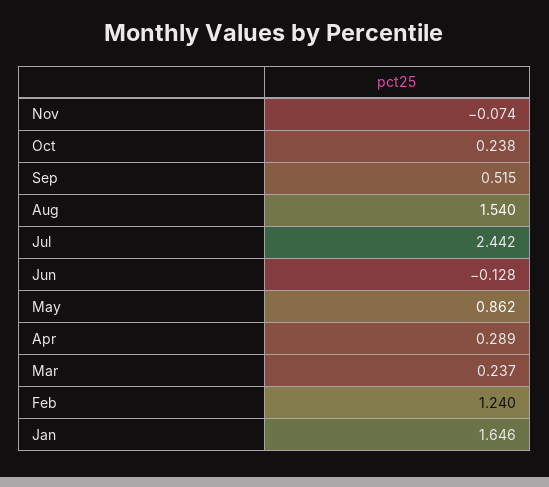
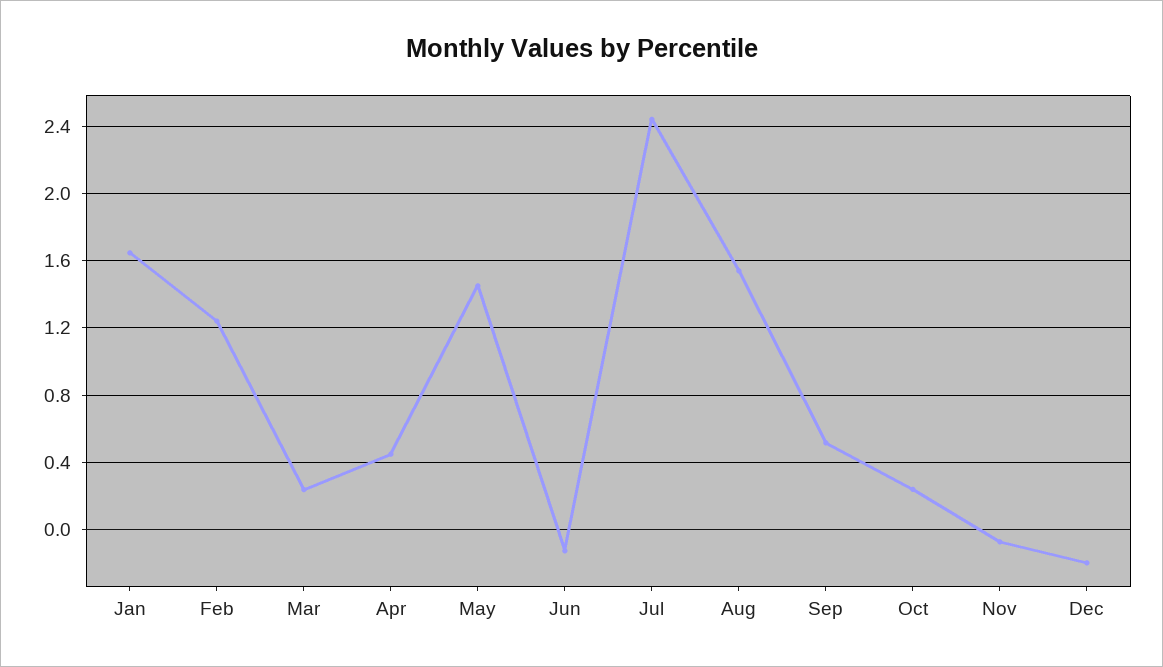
May: 0.862 -> 1.45
Apr: 0.289 -> 0.45
Dec: none -> -0.2

